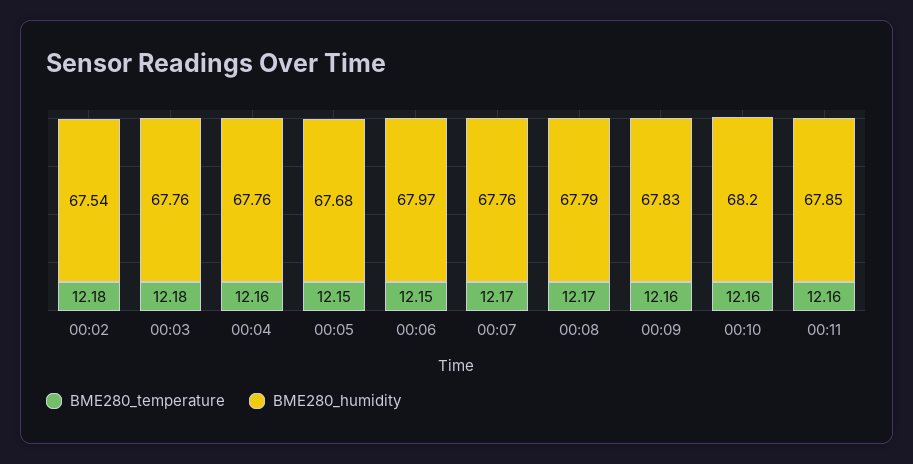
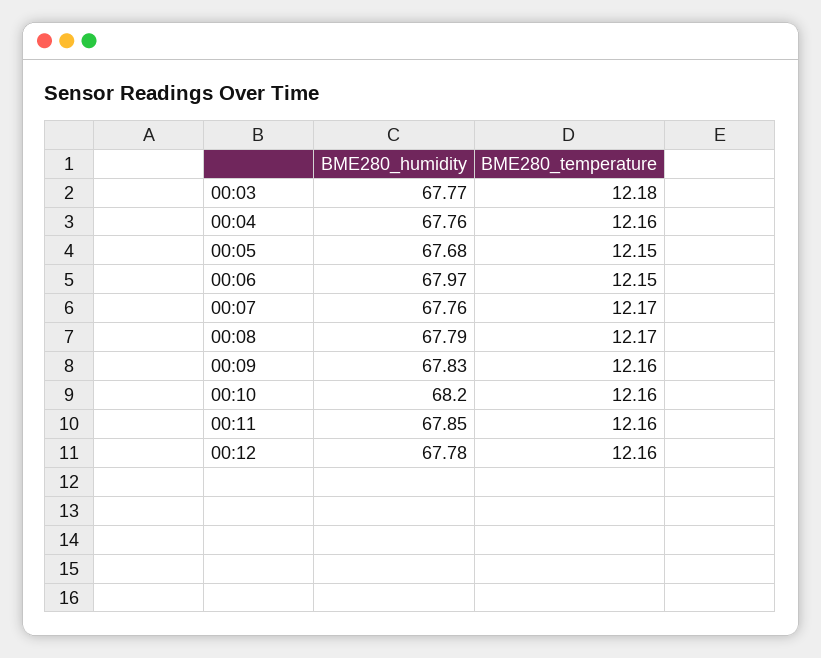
BME280_temperature, 00:02: 12.18 -> none
BME280_humidity, 00:02: 67.54 -> none
BME280_humidity, 00:03: 67.76 -> 67.77
BME280_humidity, 00:12: none -> 67.78
BME280_temperature, 00:12: none -> 12.16

